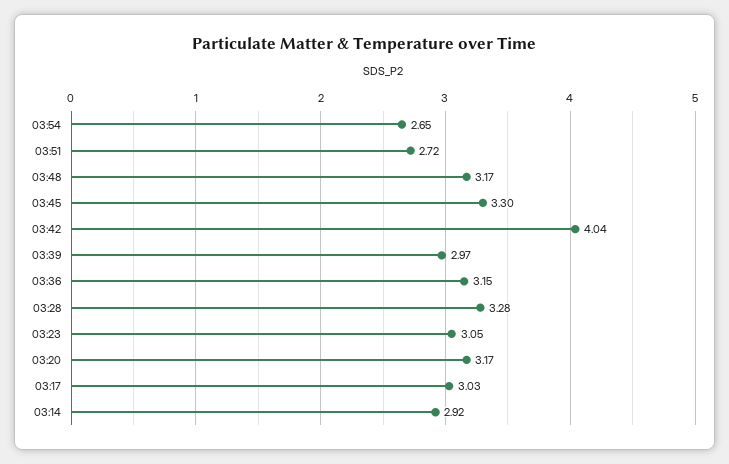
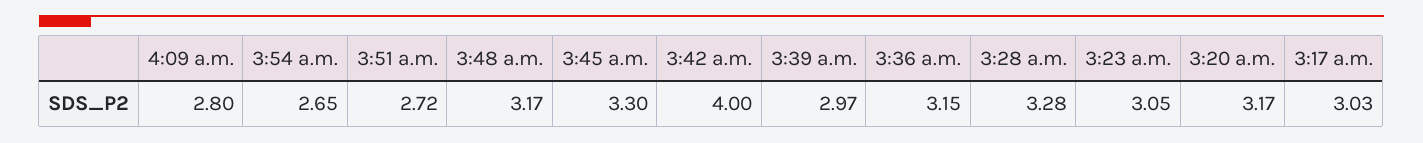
03:42: 4.04 -> 4
03:14: 2.92 -> none
4:09 a.m.: none -> 2.8

